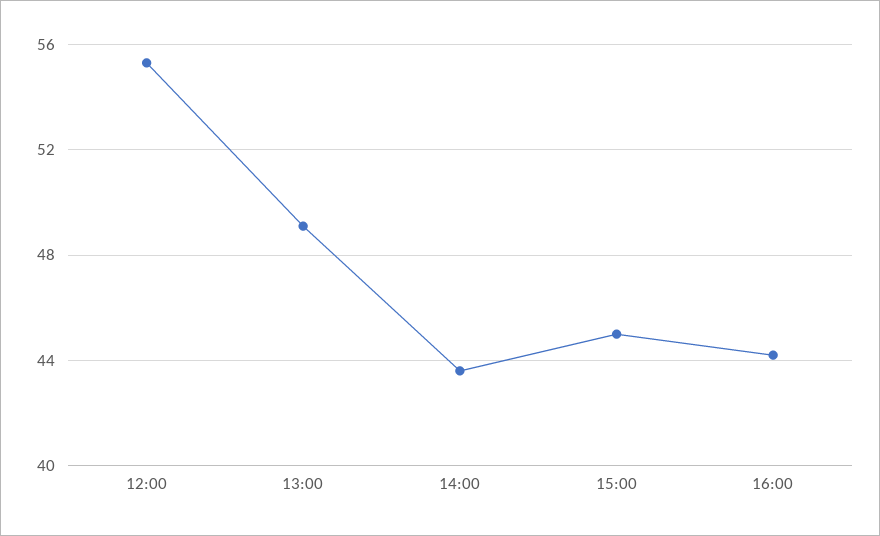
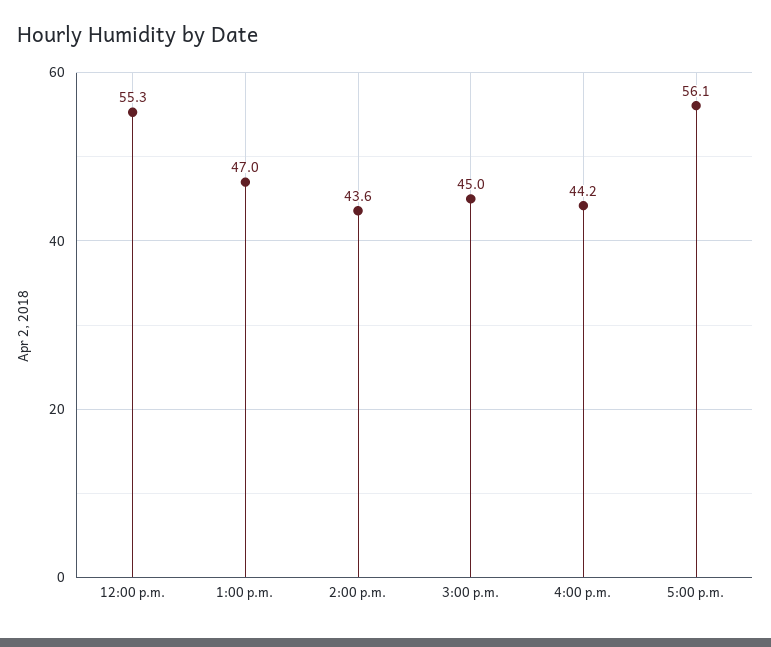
13:00: 49 -> 47
5:00 p.m.: none -> 56.1

